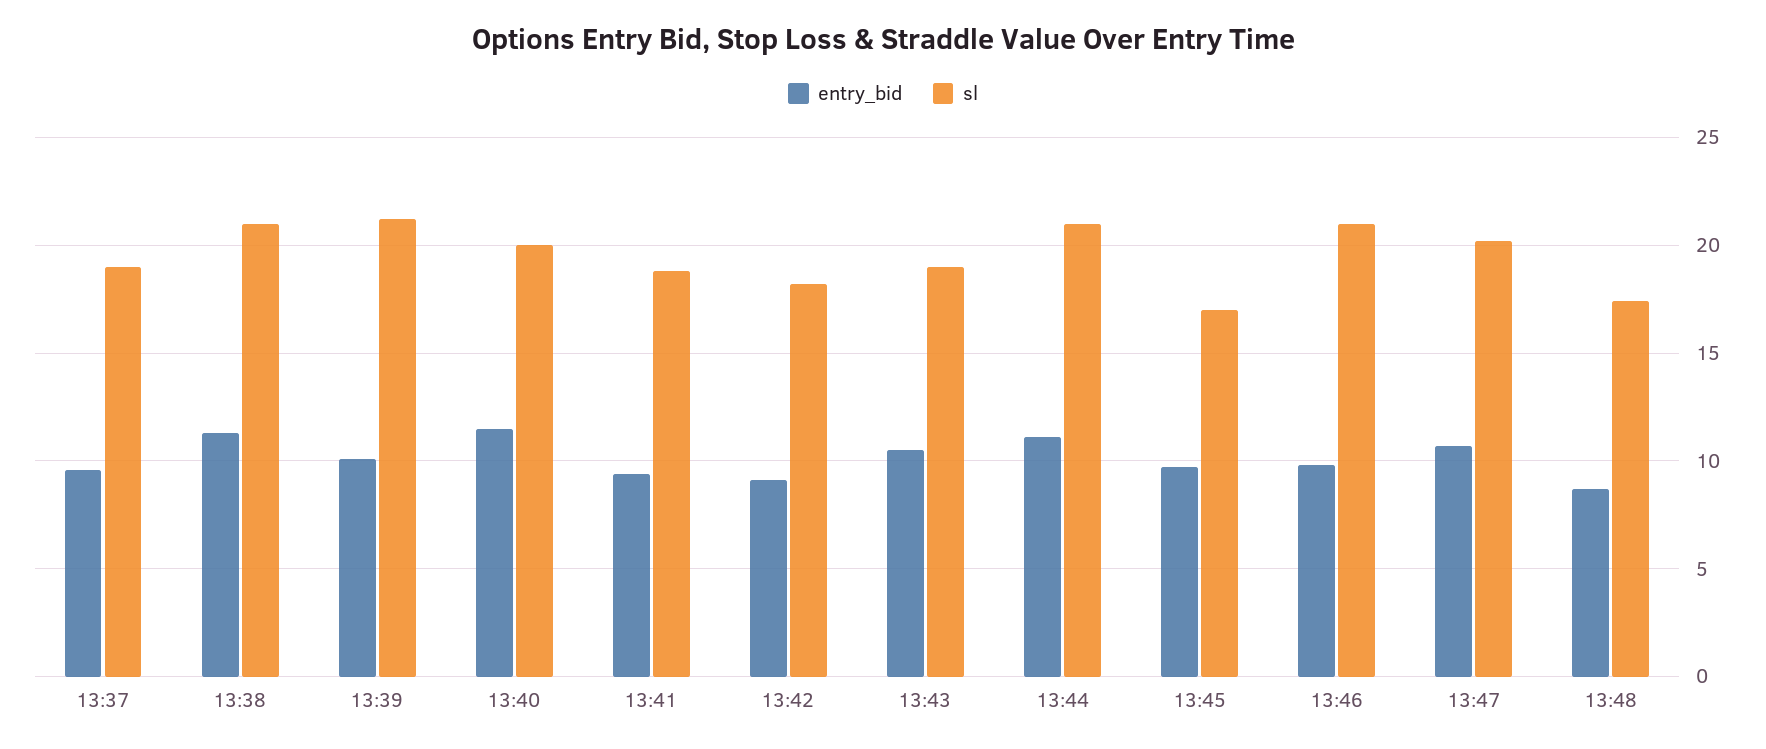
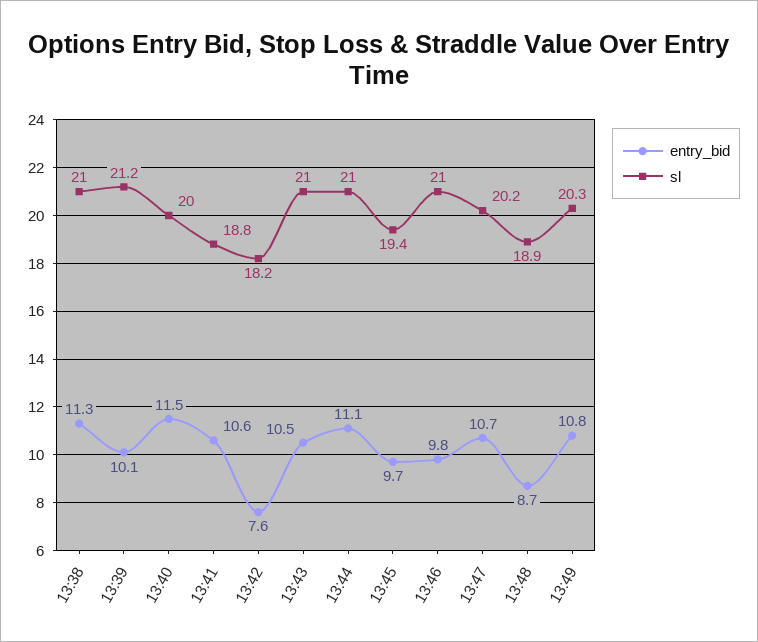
entry_bid, 13:37: 9.5 -> none
sl, 13:37: 19 -> none
entry_bid, 13:41: 9.5 -> 10.6
entry_bid, 13:42: 9 -> 7.6
sl, 13:43: 19 -> 21
sl, 13:45: 17 -> 19.4
sl, 13:48: 17.5 -> 18.9
entry_bid, 13:49: none -> 10.8
sl, 13:49: none -> 20.3

